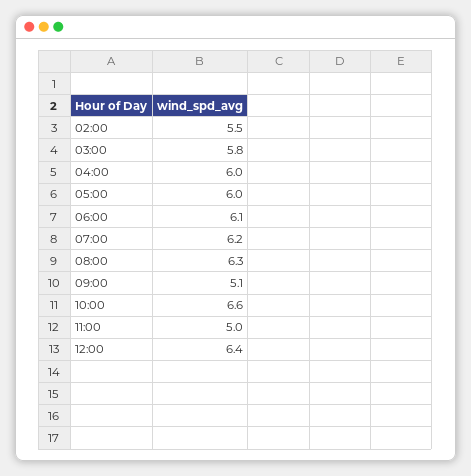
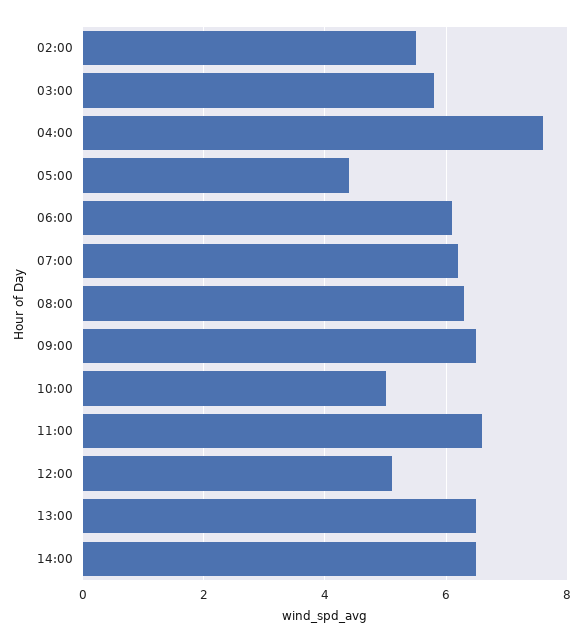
04:00: 6 -> 7.5
05:00: 6 -> 4.5
09:00: 5.1 -> 6.5
10:00: 6.6 -> 5
11:00: 5 -> 6.5
12:00: 6.4 -> 5
13:00: none -> 6.5
14:00: none -> 6.5

